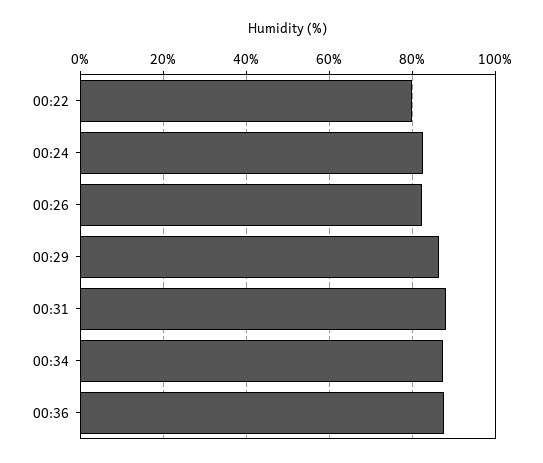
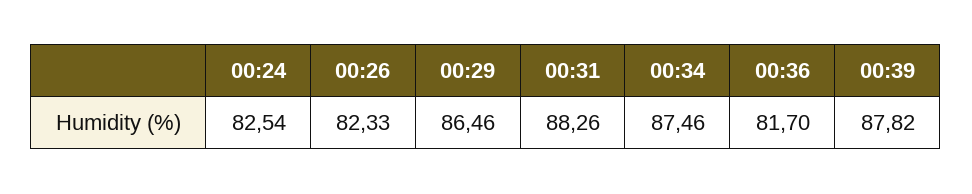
00:22: 80 -> none
00:36: 88 -> 81.7
00:39: none -> 87.82

